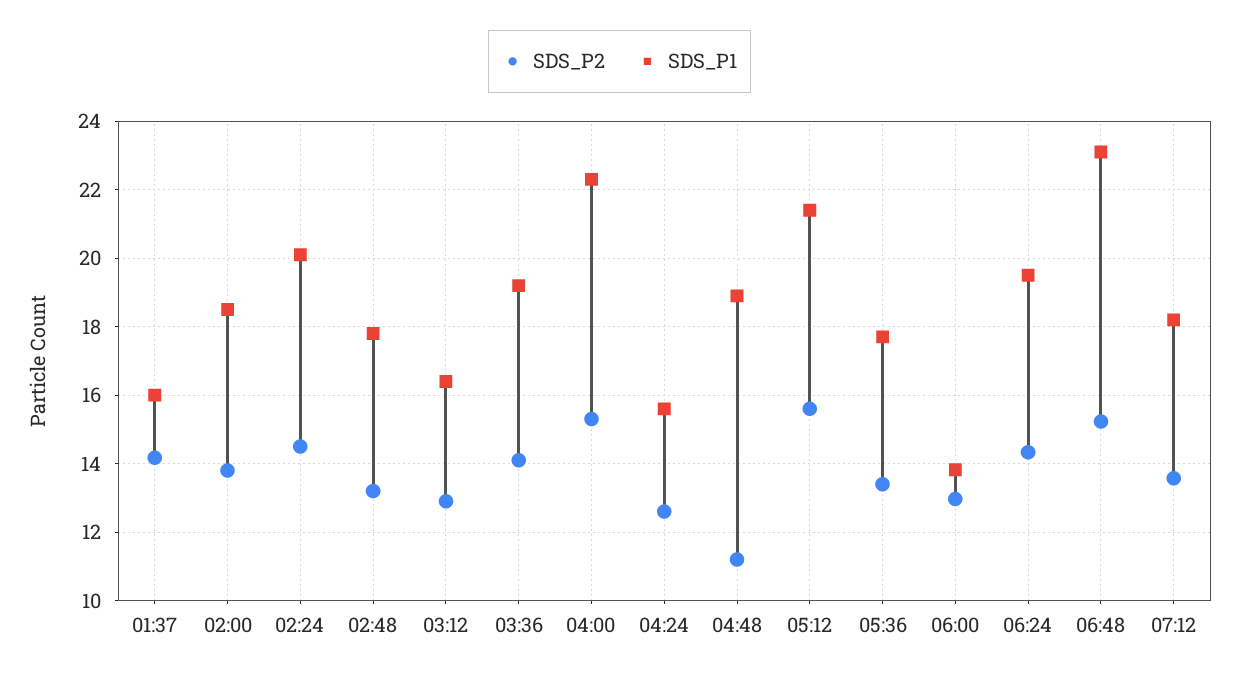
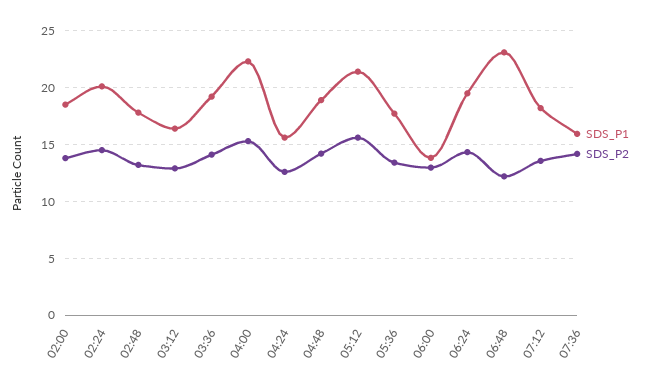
SDS_P2, 01:37: 14.2 -> none
SDS_P1, 01:37: 16 -> none
SDS_P2, 04:48: 11.2 -> 14
SDS_P2, 06:48: 15.2 -> 12
SDS_P1, 07:36: none -> 16
SDS_P2, 07:36: none -> 14

